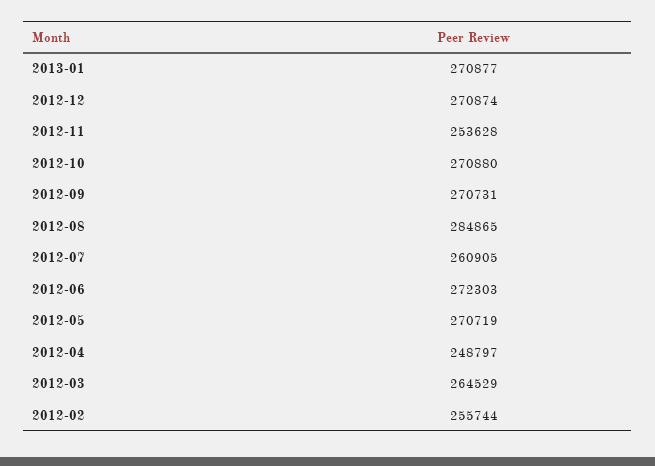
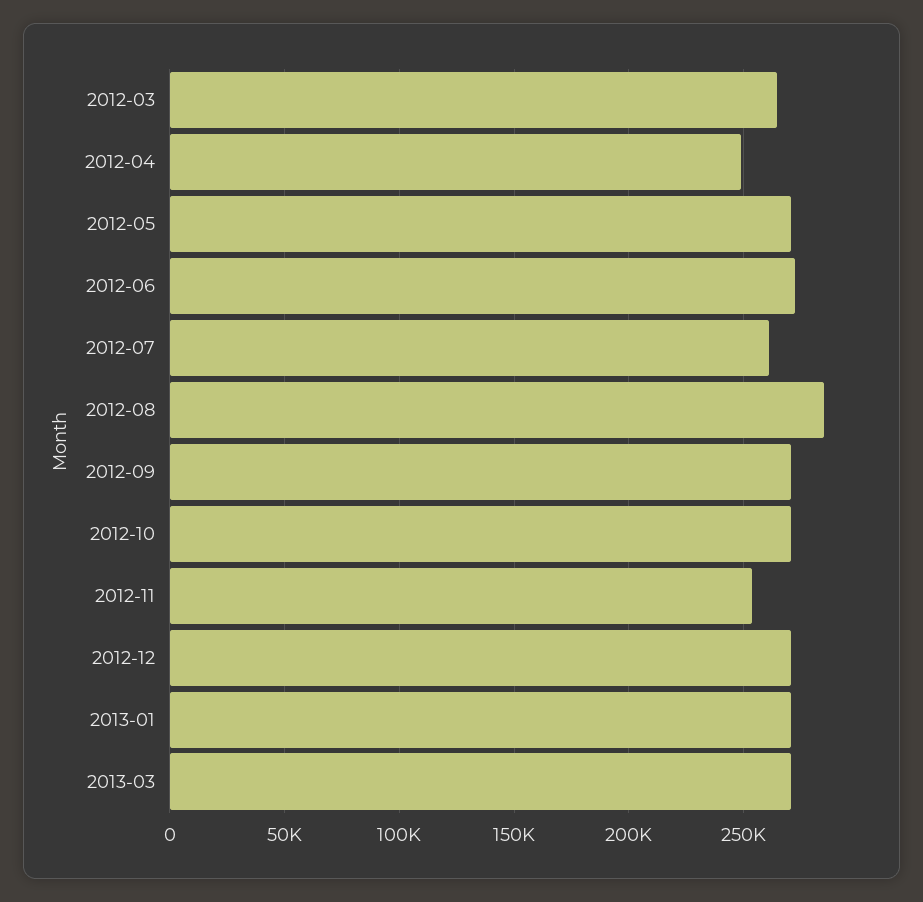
2012-02: 255744 -> none
2013-03: none -> 270000

